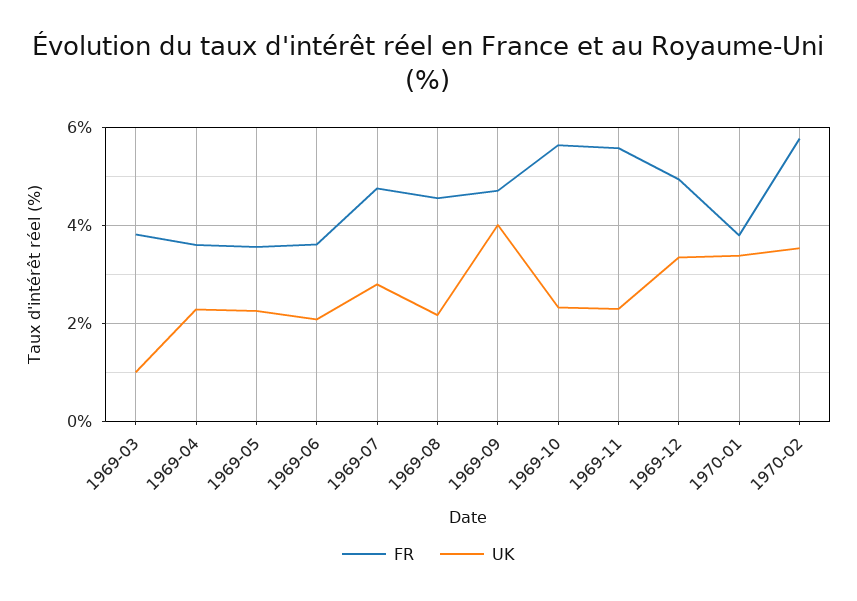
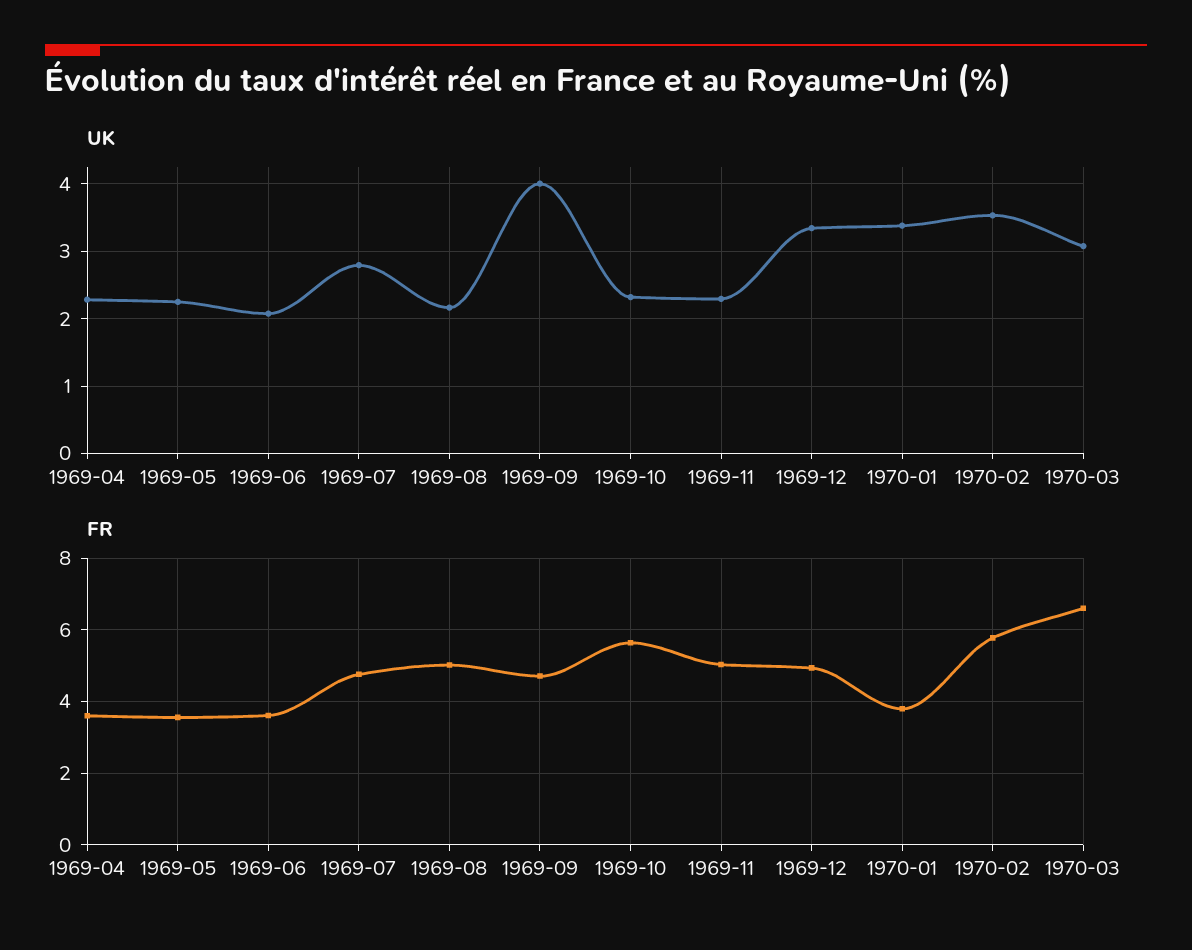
FR, 1969-03: 3.8 -> none
UK, 1969-03: 1 -> none
FR, 1969-08: 4.6 -> 5
FR, 1969-11: 5.6 -> 5
UK, 1970-03: none -> 3.1
FR, 1970-03: none -> 6.6

